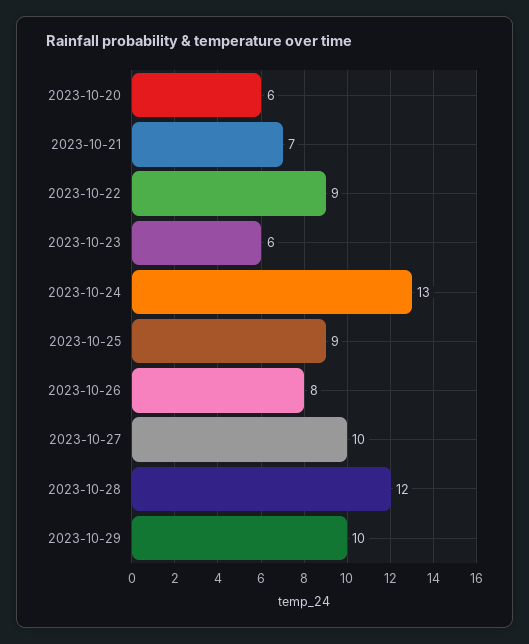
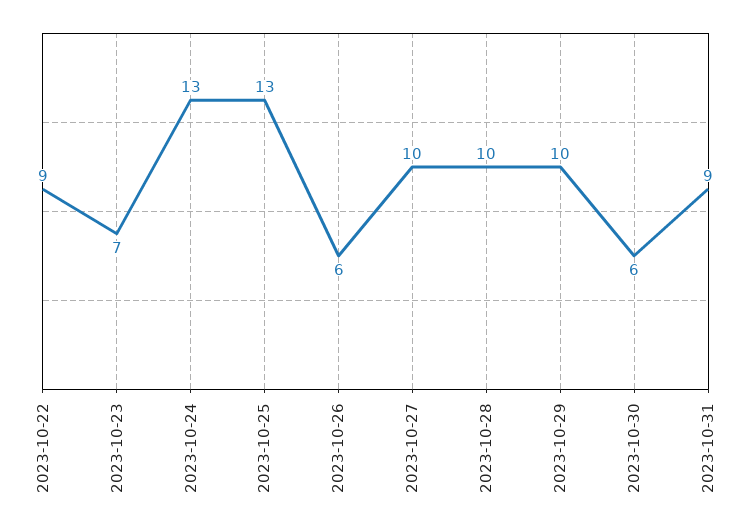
2023-10-20: 6 -> none
2023-10-21: 7 -> none
2023-10-23: 6 -> 7
2023-10-25: 9 -> 13
2023-10-26: 8 -> 6
2023-10-28: 12 -> 10
2023-10-30: none -> 6
2023-10-31: none -> 9

